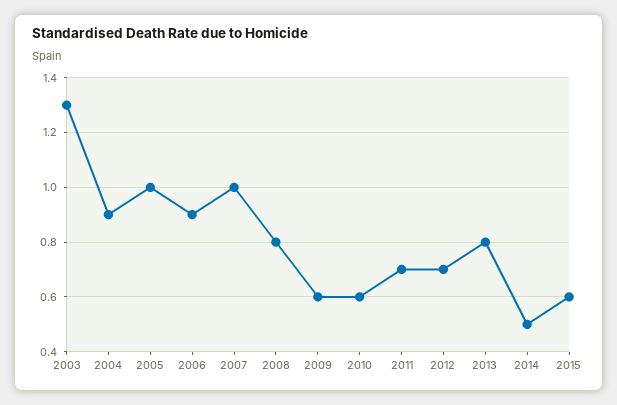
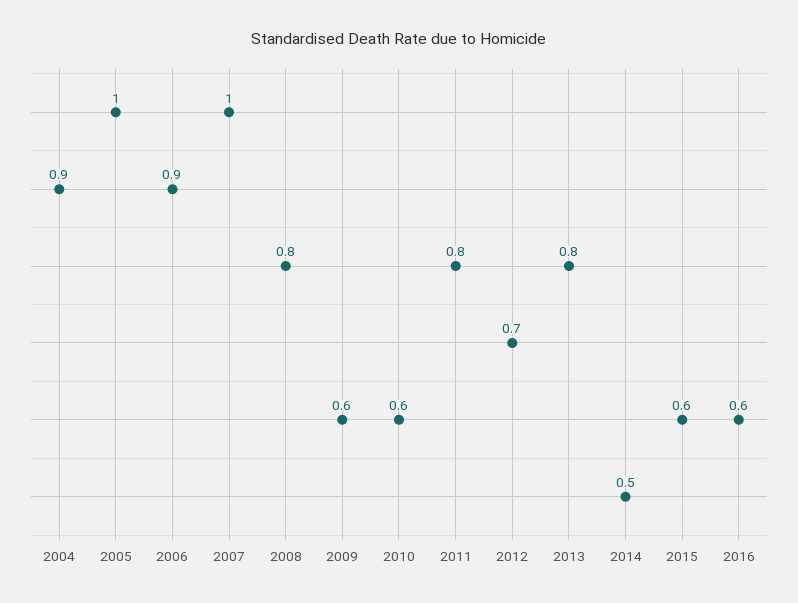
2003: 1.3 -> none
2011: 0.7 -> 0.8
2016: none -> 0.6

